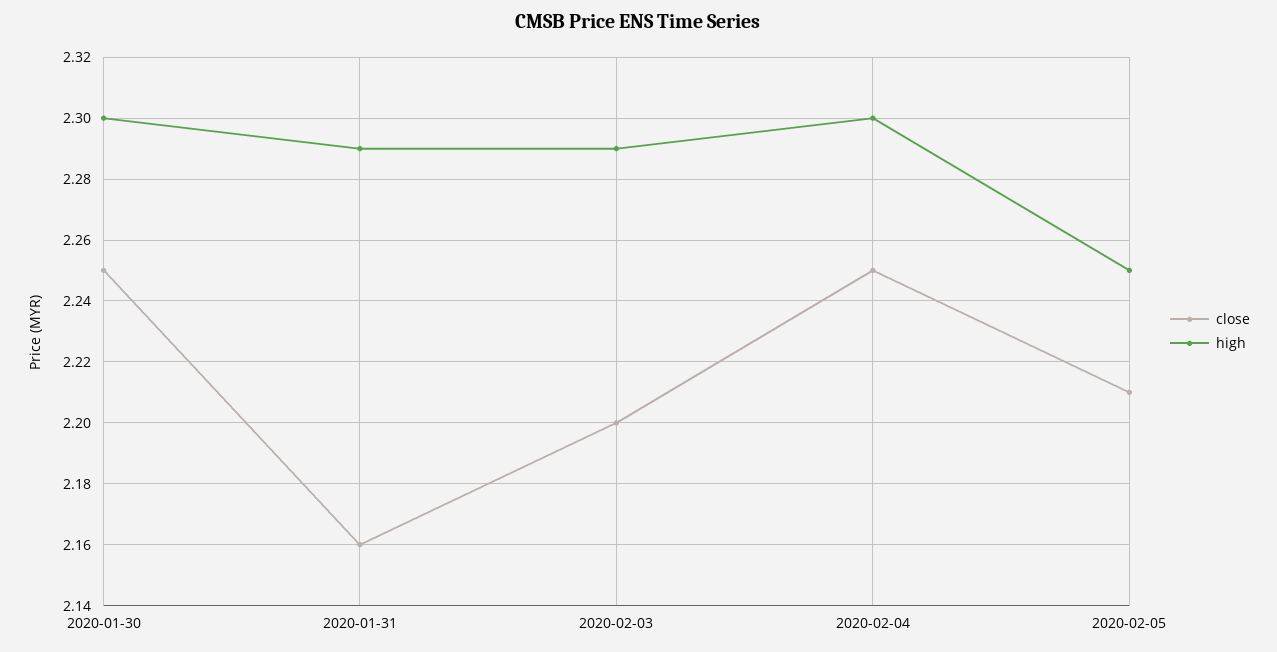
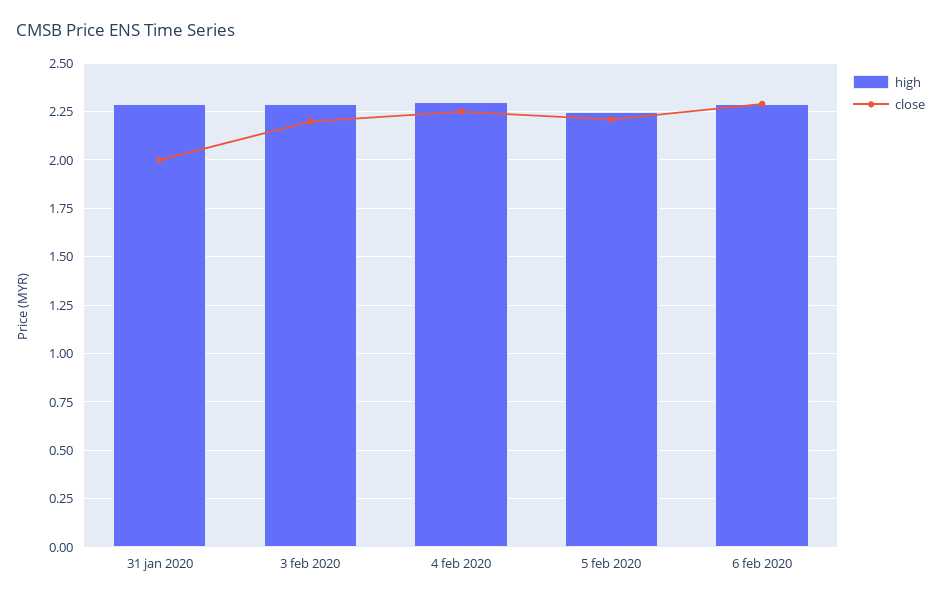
close, 2020-01-30: 2.25 -> none
high, 2020-01-30: 2.3 -> none
close, 2020-01-31: 2.16 -> 2
high, 6 feb 2020: none -> 2.3
close, 6 feb 2020: none -> 2.3

